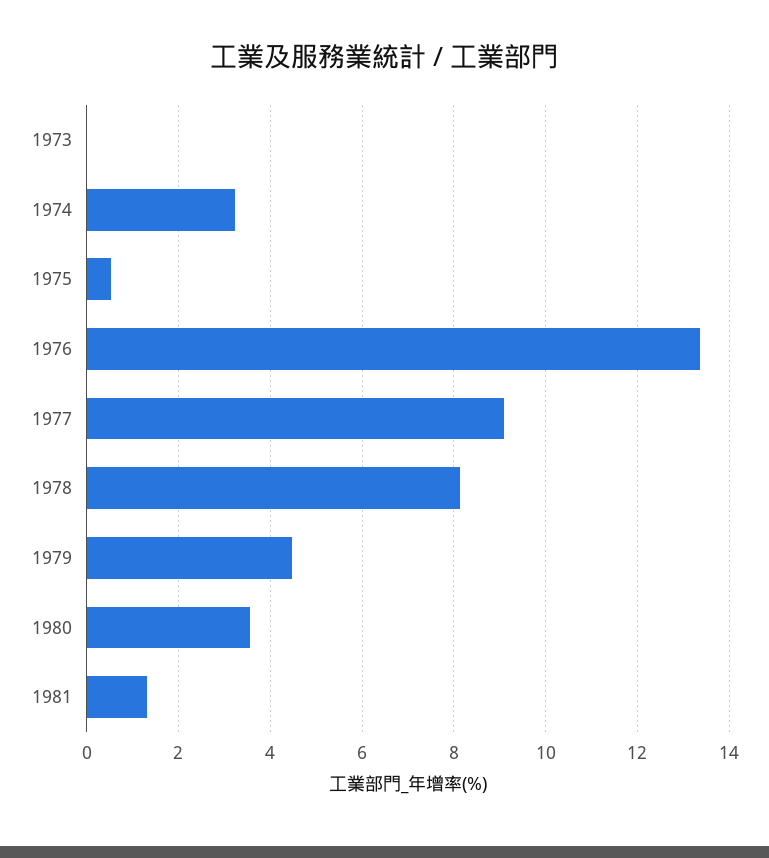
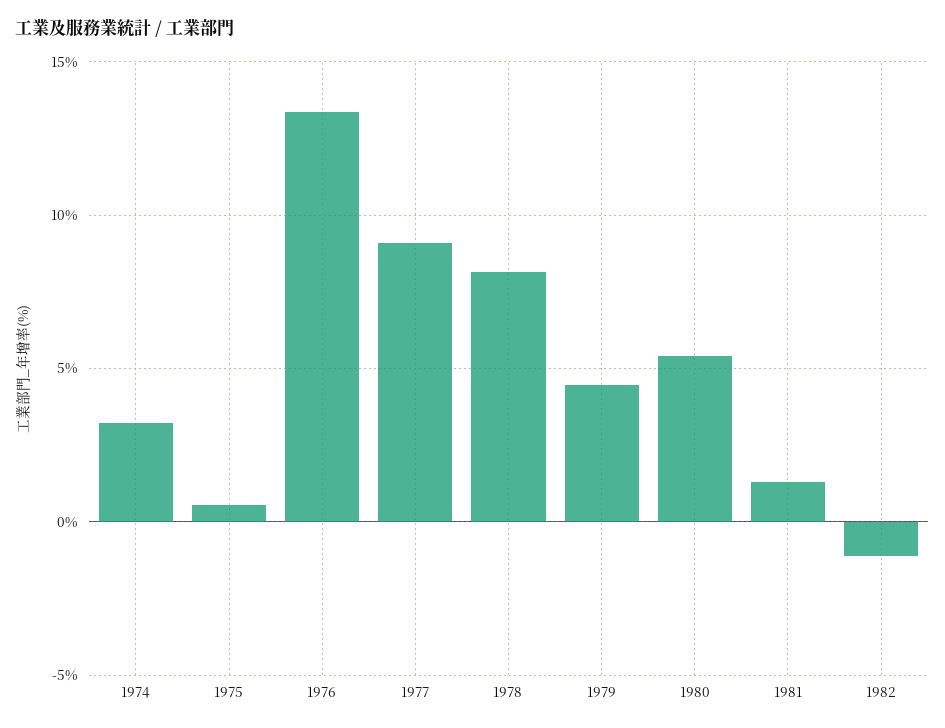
1973: 0 -> none
1980: 3.6 -> 5.5
1982: none -> -1

